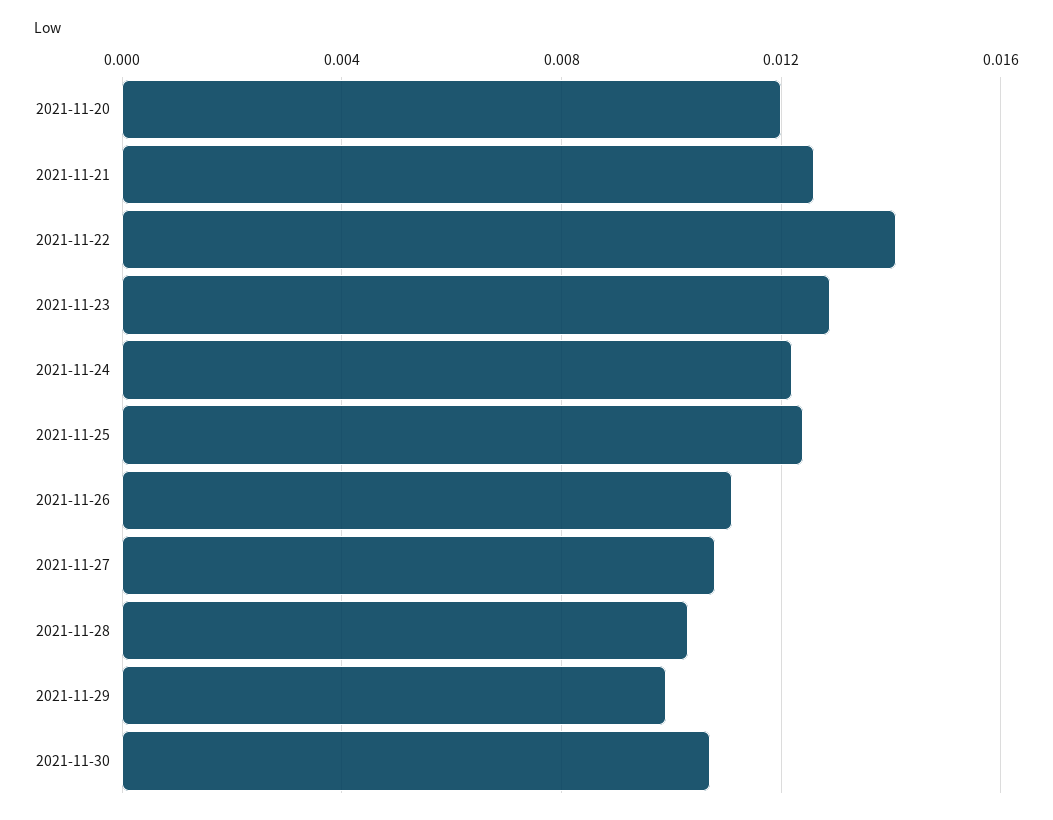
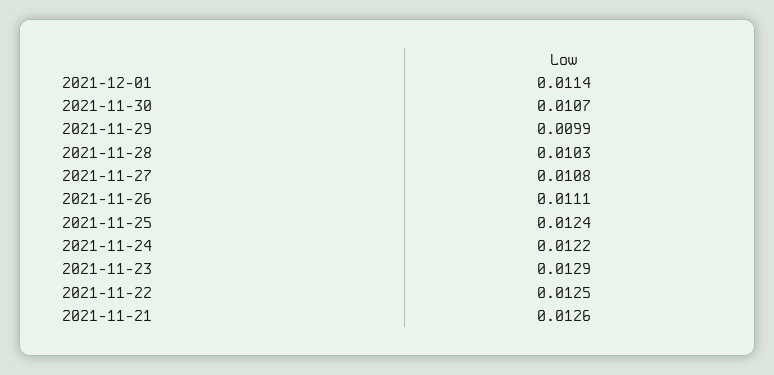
2021-11-20: 0.012 -> none
2021-11-22: 0.014 -> 0.0125
2021-12-01: none -> 0.0114

